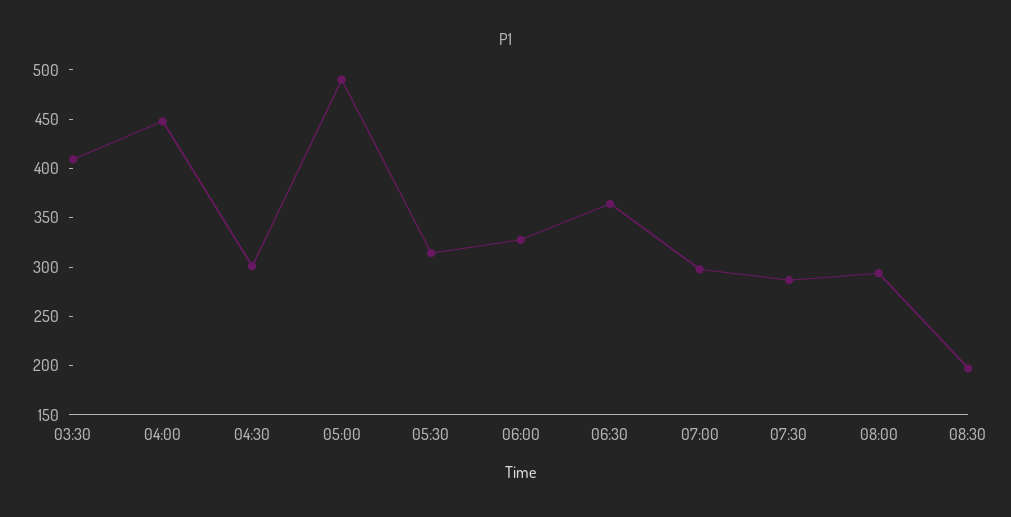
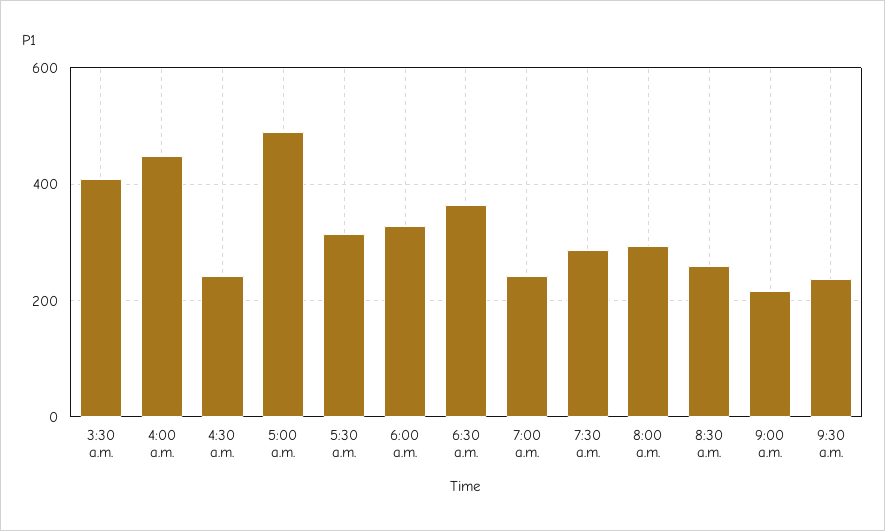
04:30: 300 -> 240
07:00: 300 -> 240
08:30: 200 -> 260
9:00 a.m.: none -> 220
9:30 a.m.: none -> 240

